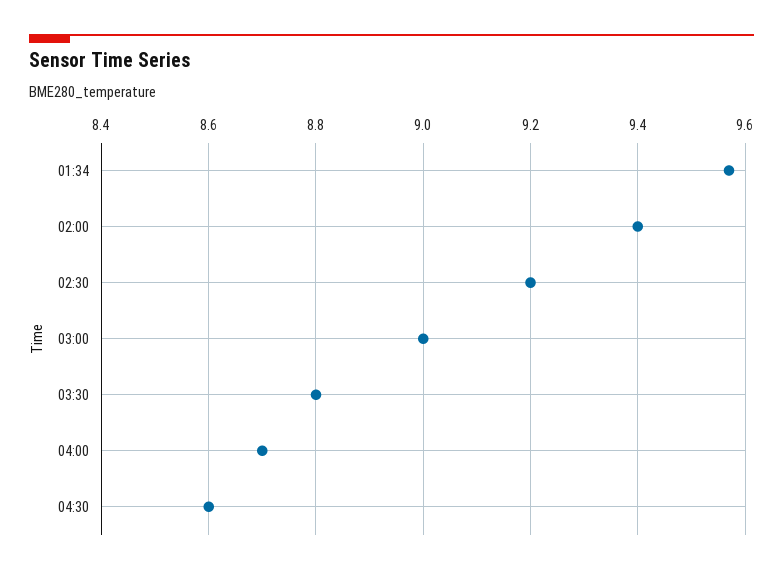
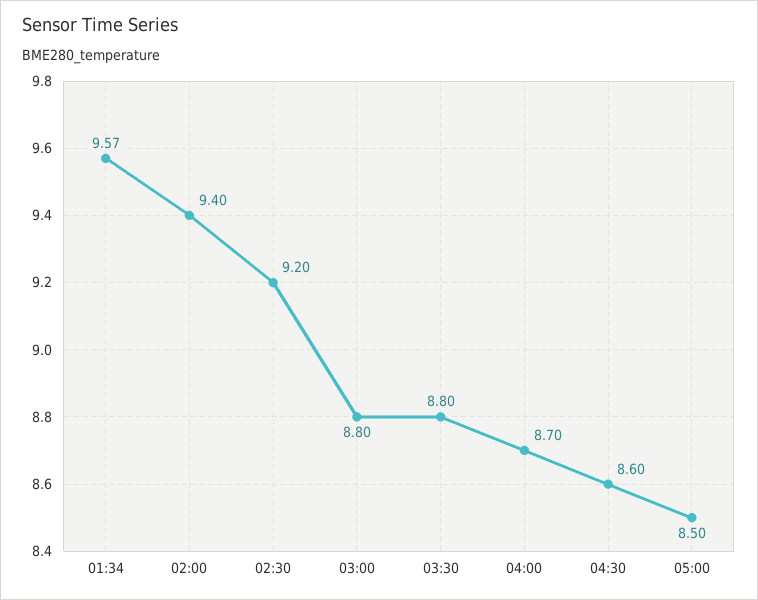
03:00: 9 -> 8.8
05:00: none -> 8.5

